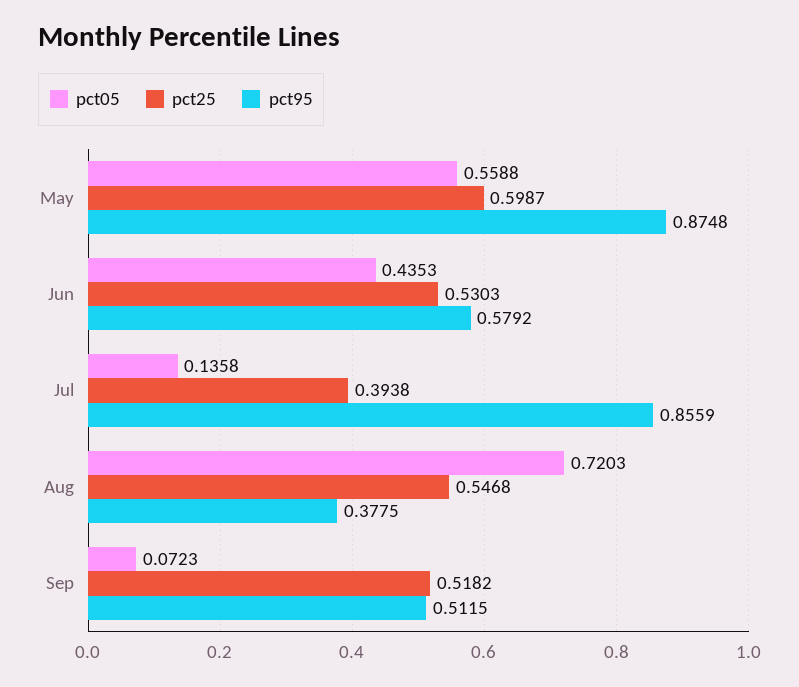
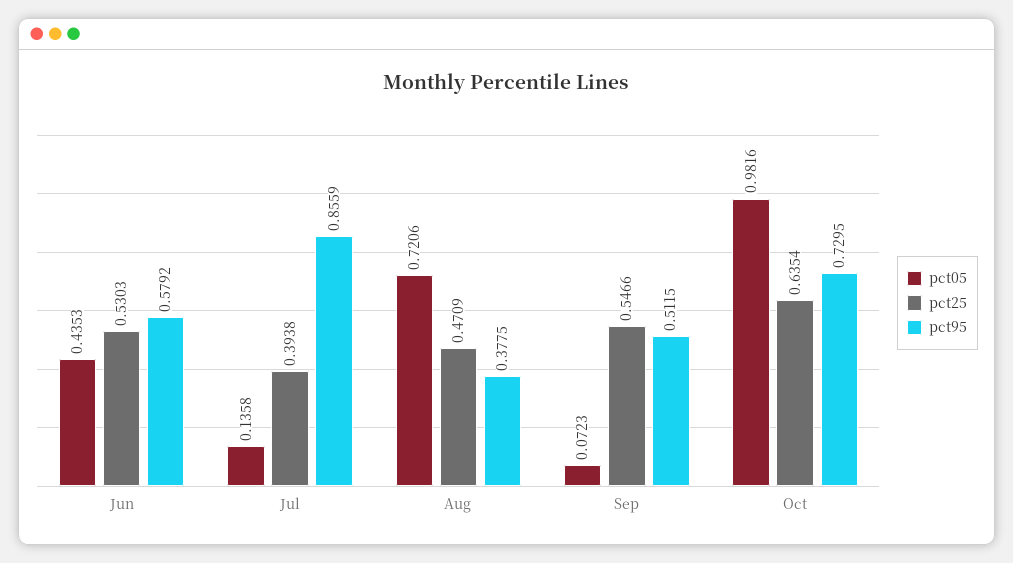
pct05, May: 0.5588 -> none
pct25, May: 0.5987 -> none
pct95, May: 0.8748 -> none
pct05, Aug: 0.7203 -> 0.7206
pct25, Aug: 0.5468 -> 0.4709
pct25, Sep: 0.5182 -> 0.5466
pct05, Oct: none -> 0.9816
pct25, Oct: none -> 0.6354
pct95, Oct: none -> 0.7295

